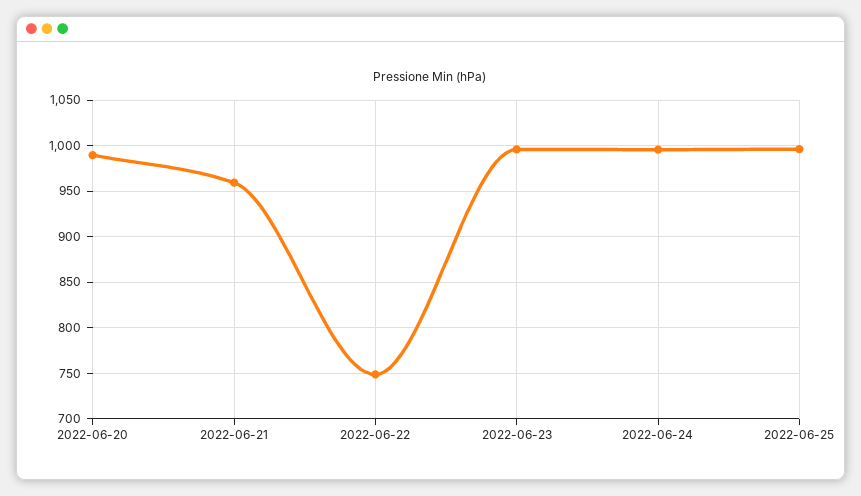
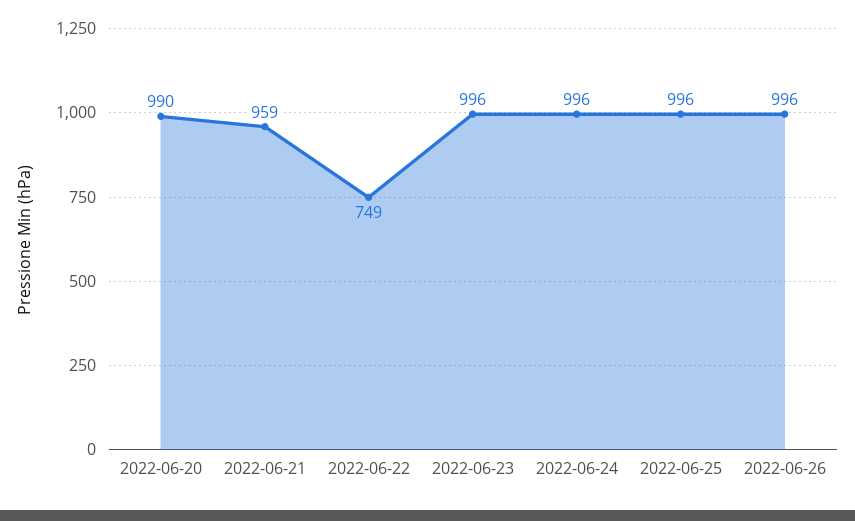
2022-06-26: none -> 996

